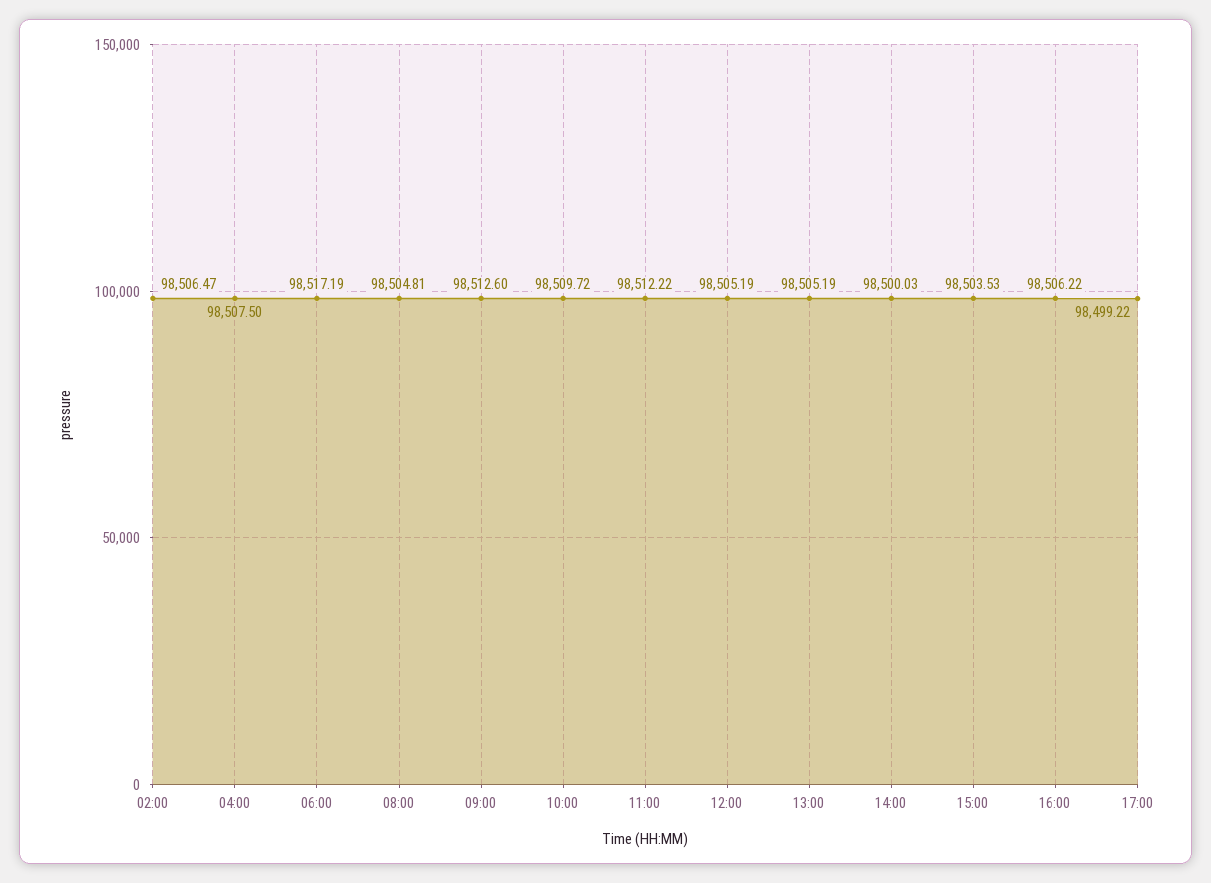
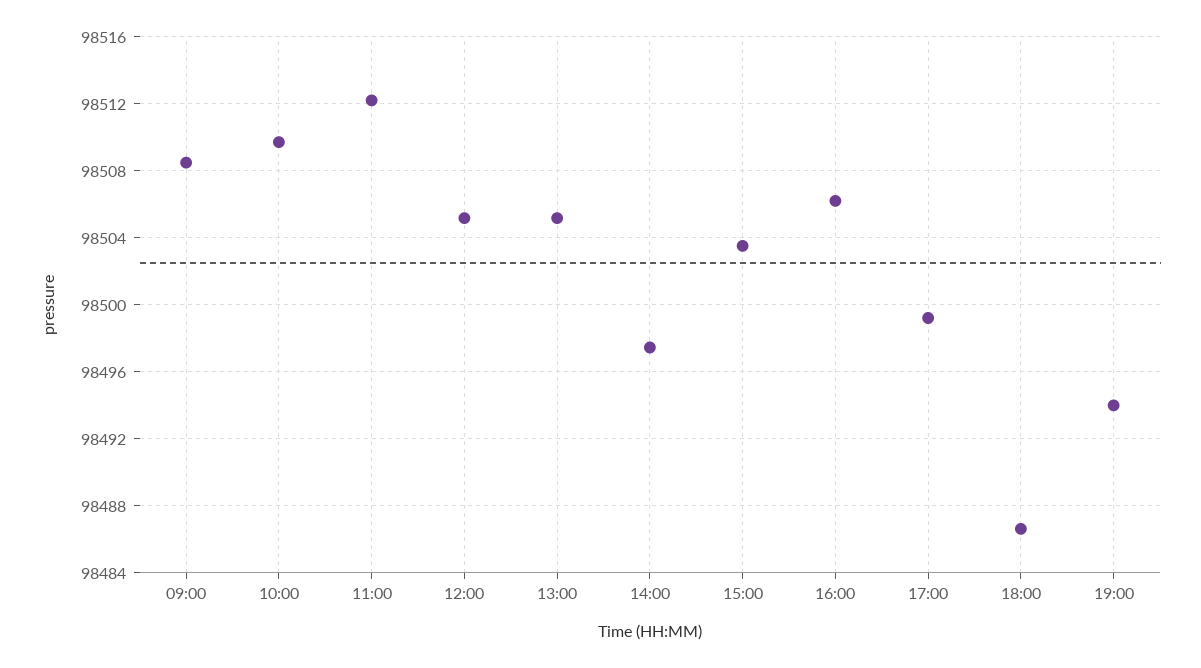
02:00: 98506.47 -> none
04:00: 98507.5 -> none
06:00: 98517.19 -> none
08:00: 98504.81 -> none
09:00: 98512.6 -> 98508.5
14:00: 98500.03 -> 98497.5
18:00: none -> 98486.5
19:00: none -> 98494

